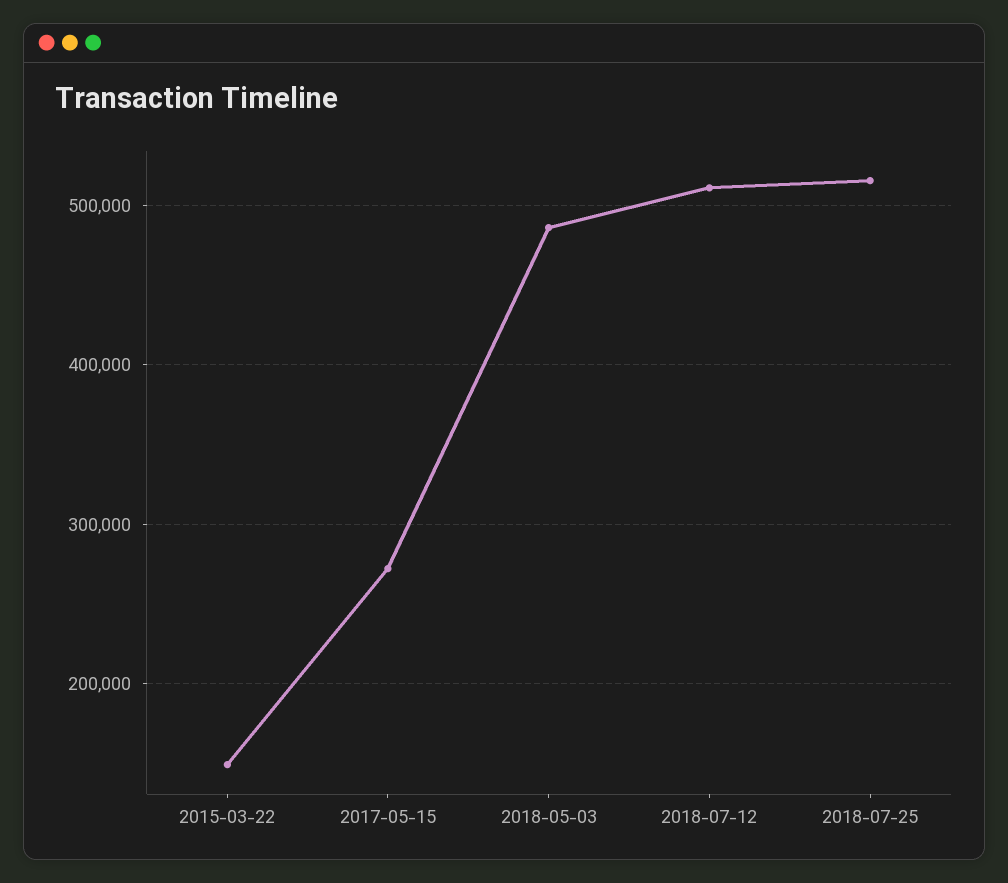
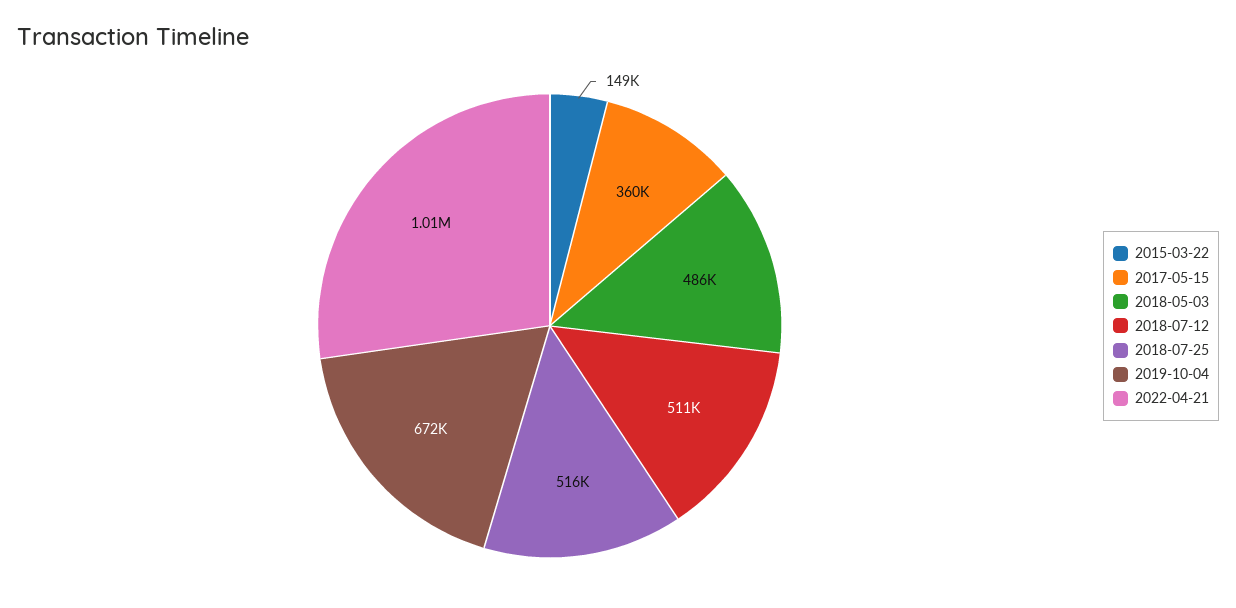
2017-05-15: 270000 -> 360000
2019-10-04: none -> 672000
2022-04-21: none -> 1010000

